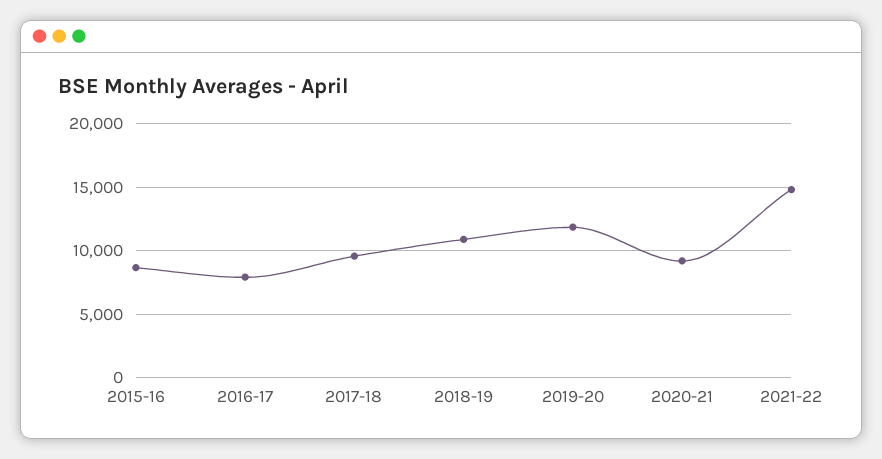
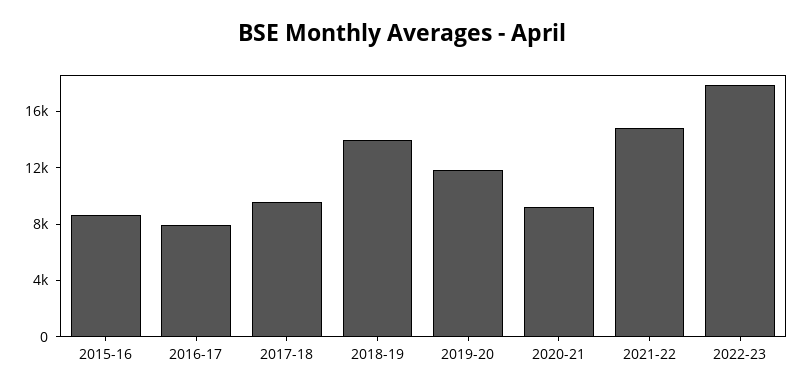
2018-19: 11000 -> 14000
2022-23: none -> 18000

